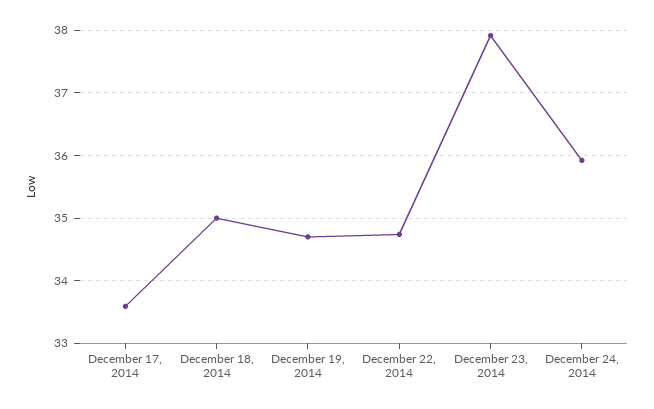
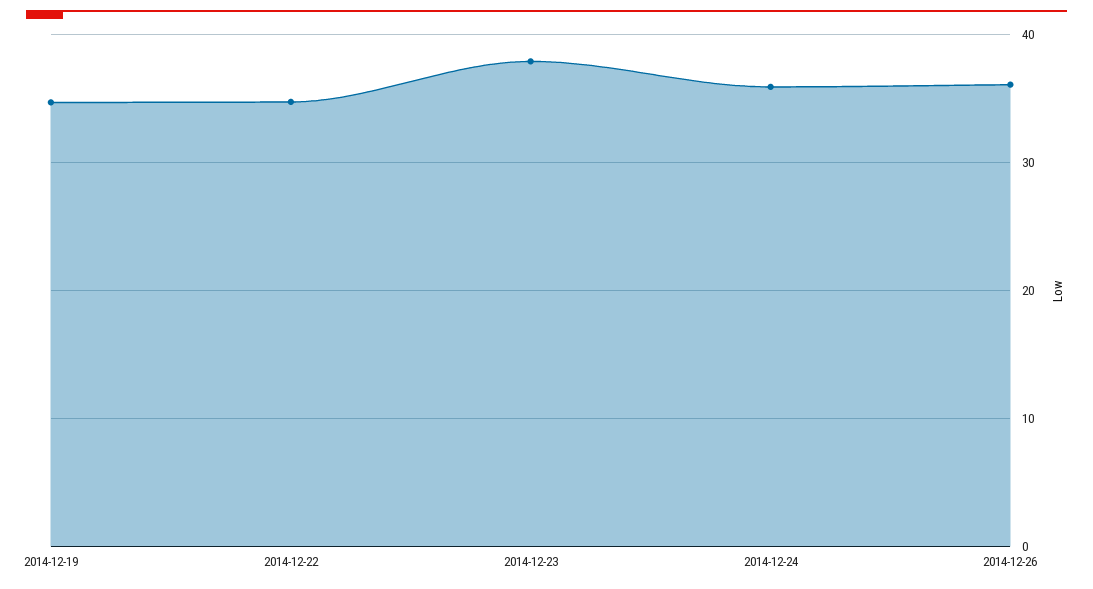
December 17, 2014: 33.6 -> none
December 18, 2014: 35 -> none
2014-12-26: none -> 36

